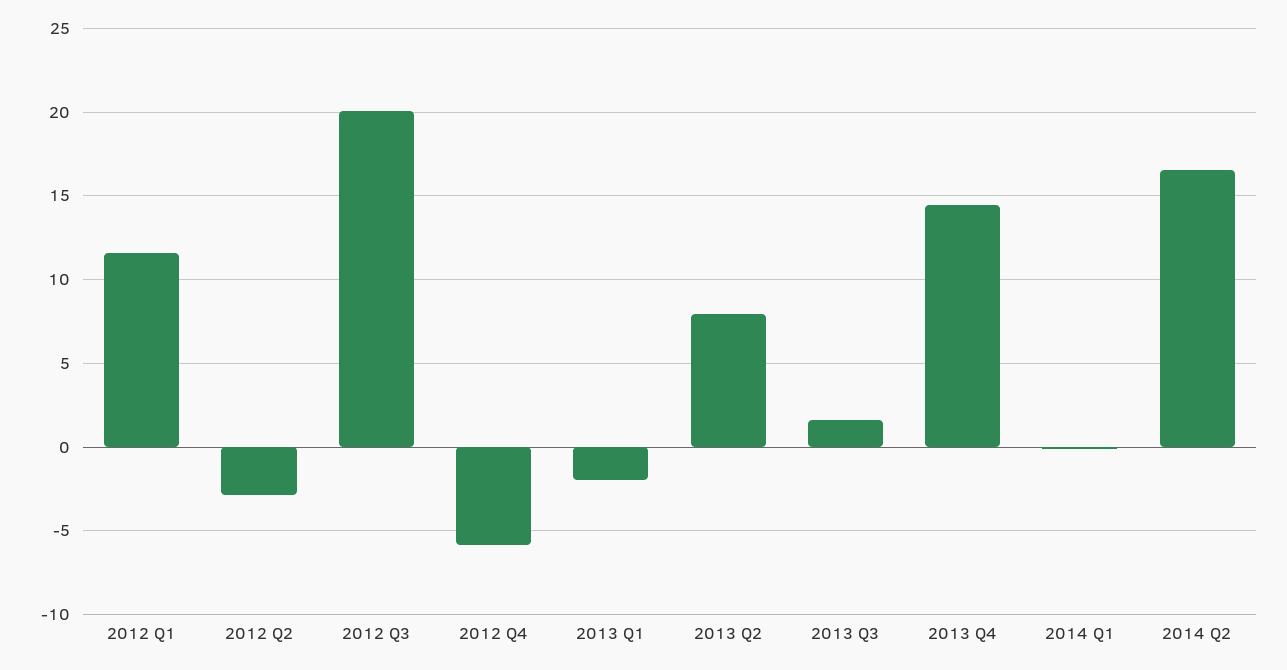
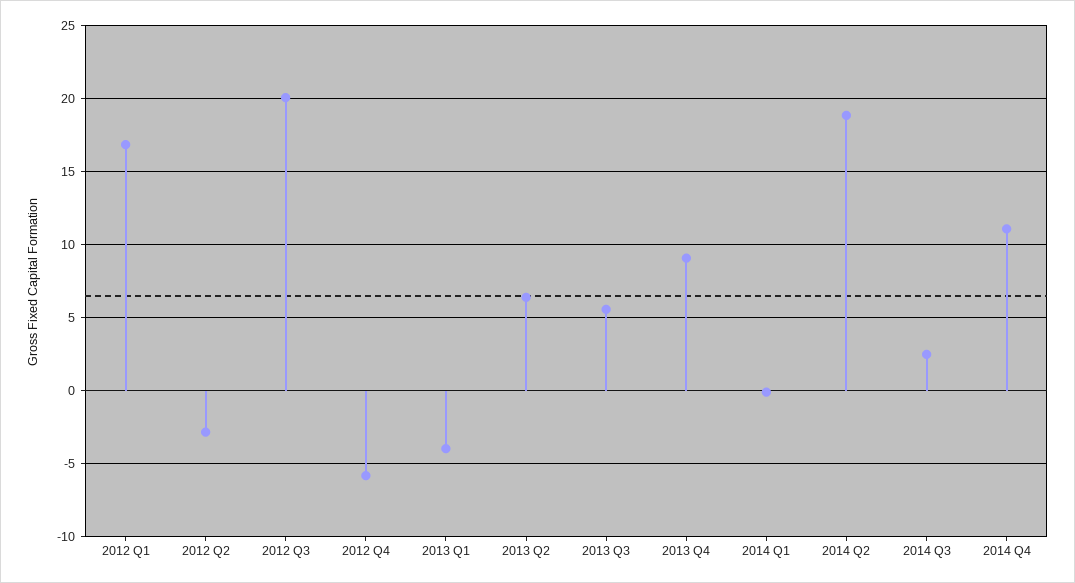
2012 Q1: 11.5 -> 17
2013 Q1: -2 -> -4
2013 Q2: 8 -> 6.5
2013 Q3: 1.5 -> 5.5
2013 Q4: 14.5 -> 9
2014 Q2: 16.5 -> 19
2014 Q3: none -> 2.5
2014 Q4: none -> 11

